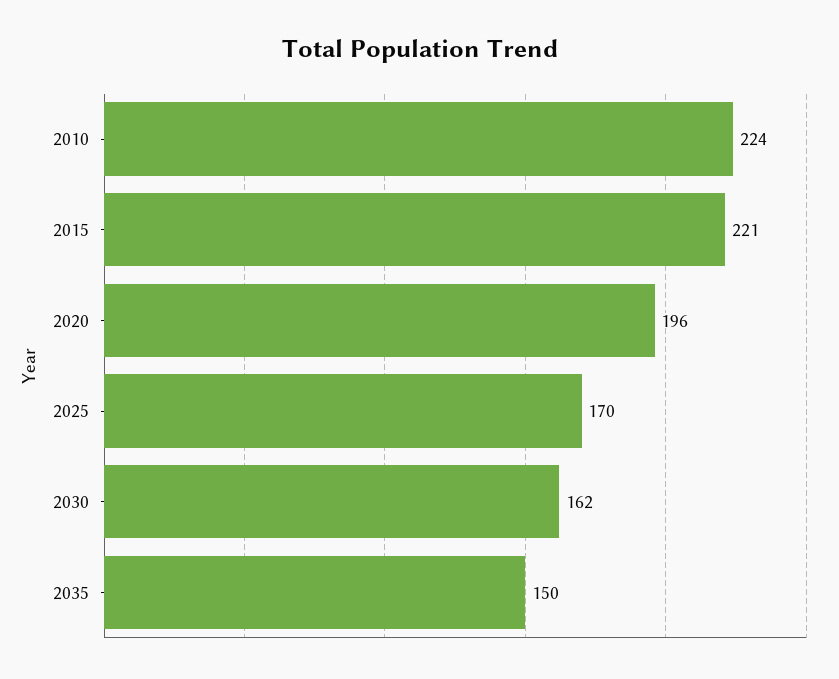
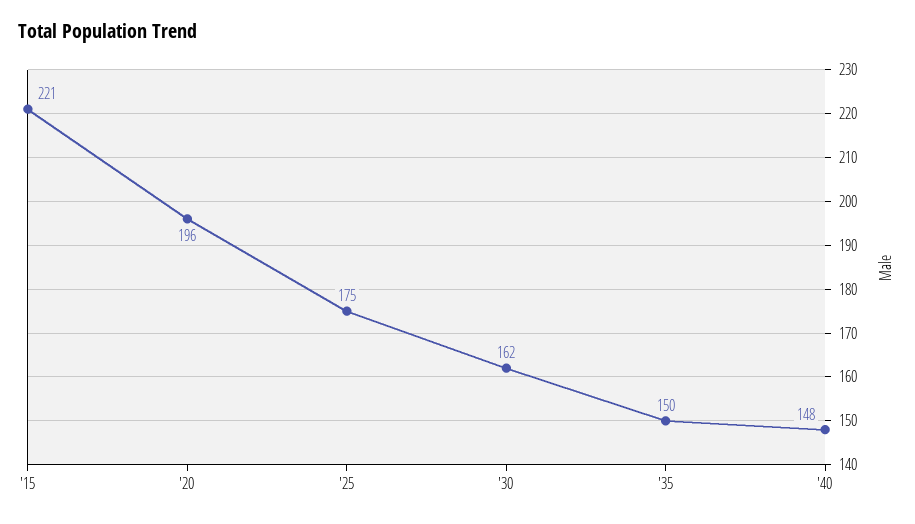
2010: 224 -> none
2025: 170 -> 175
'40: none -> 148

